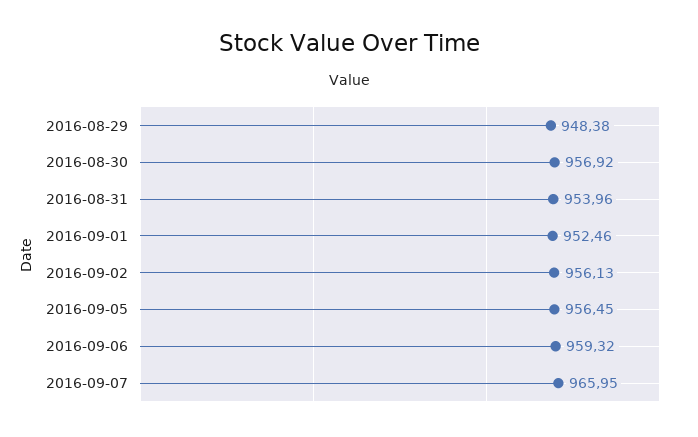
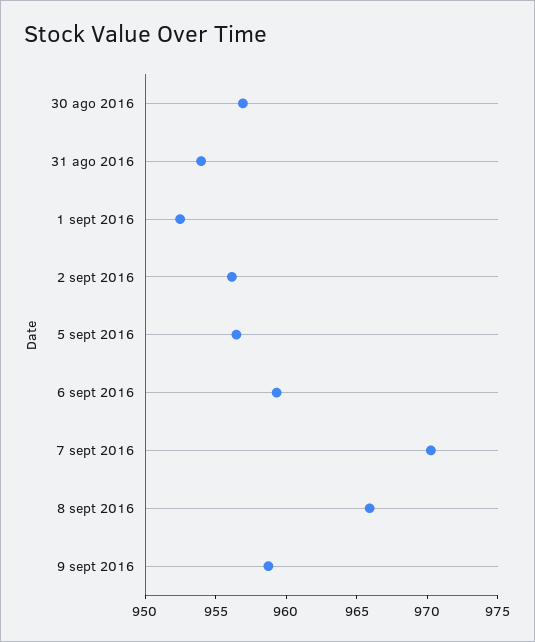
2016-08-29: 948.38 -> none
2016-09-07: 965.95 -> 970
8 sept 2016: none -> 966
9 sept 2016: none -> 959

